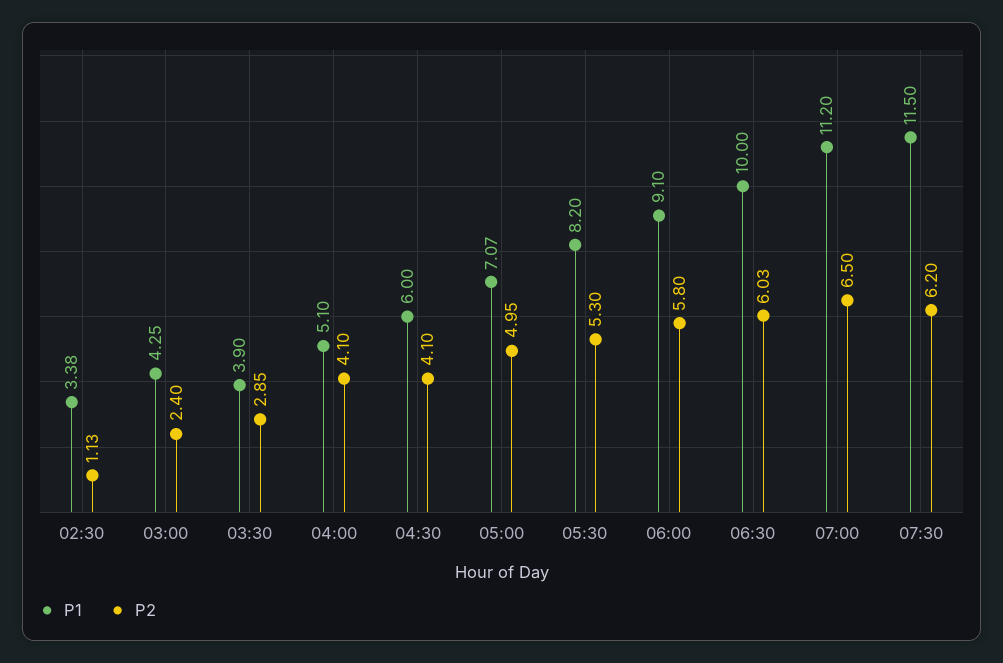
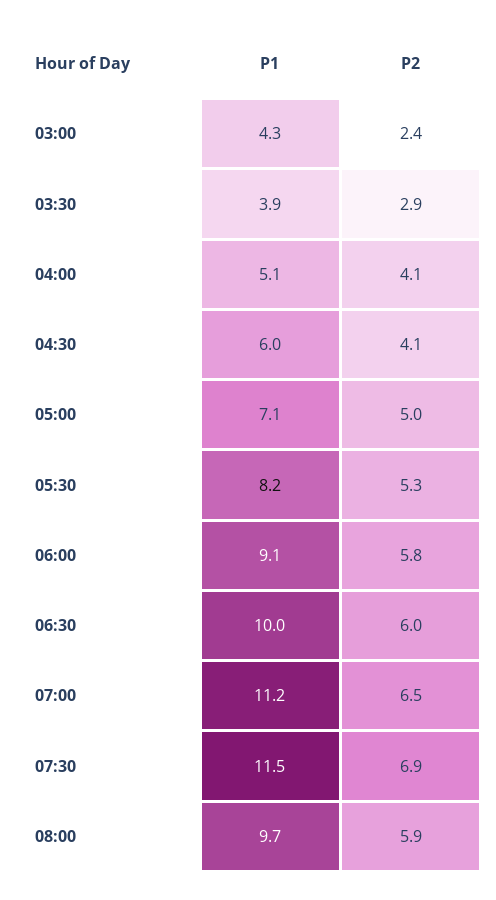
P1, 02:30: 3.38 -> none
P2, 02:30: 1.13 -> none
P2, 07:30: 6.2 -> 6.9
P1, 08:00: none -> 9.7
P2, 08:00: none -> 5.9

